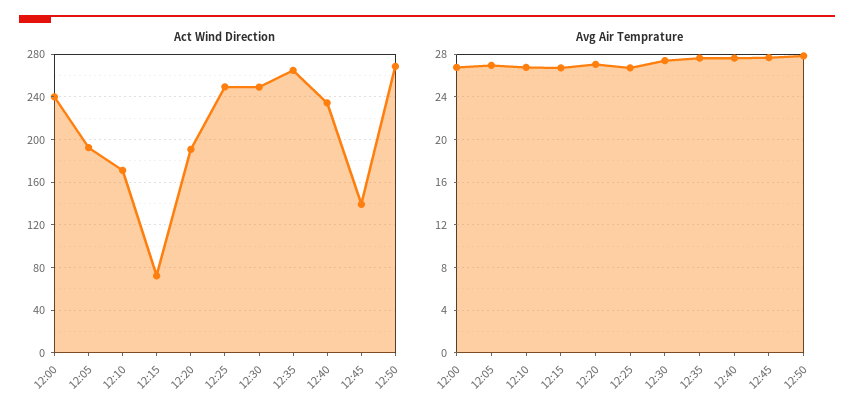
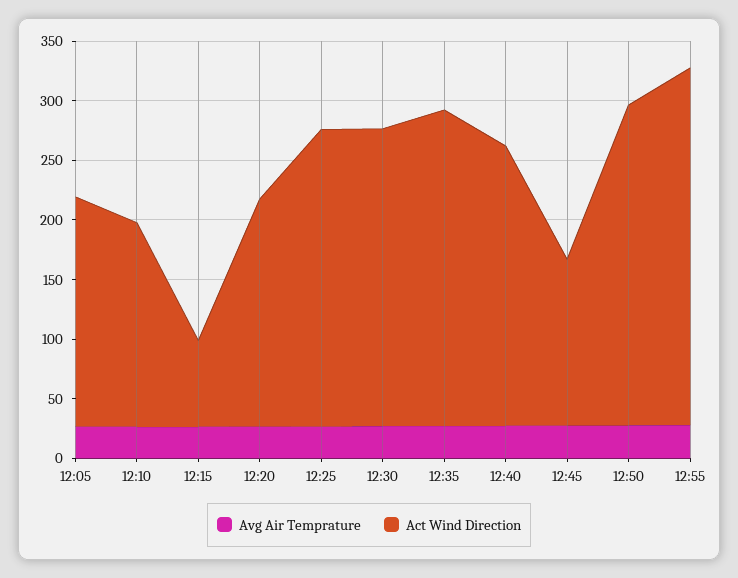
Act Wind Direction, 12:00: 240 -> none
Avg Air Temprature, 12:00: 27 -> none
Avg Air Temprature, 12:55: none -> 30
Act Wind Direction, 12:55: none -> 300

